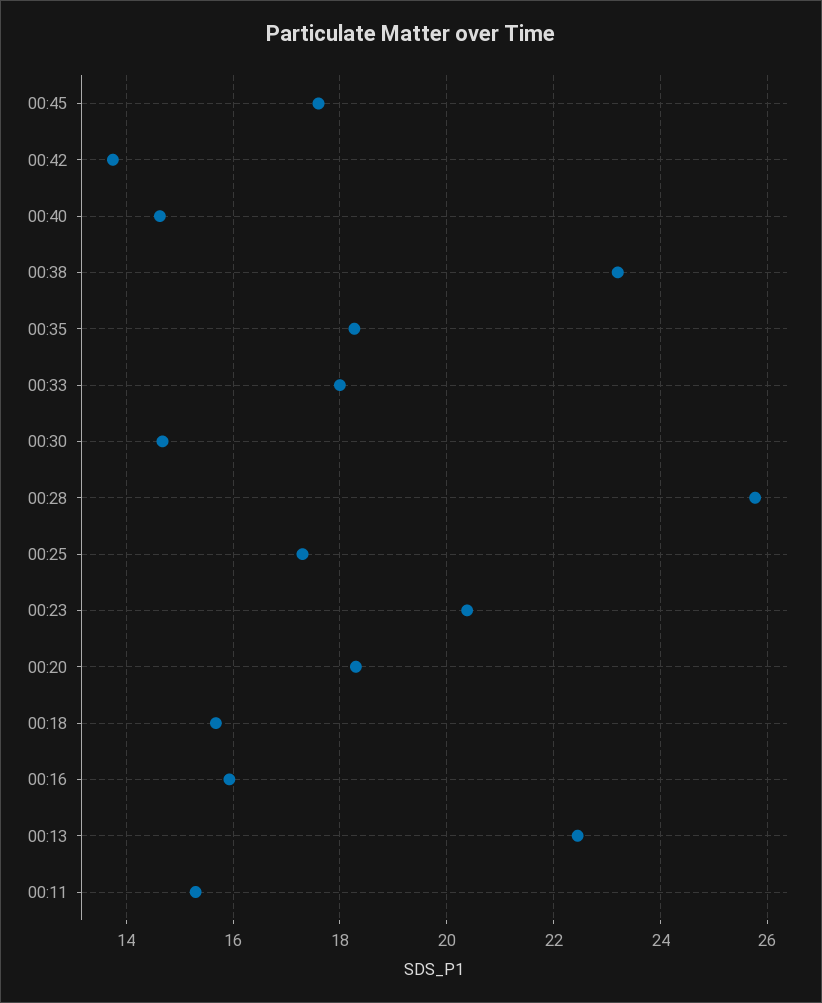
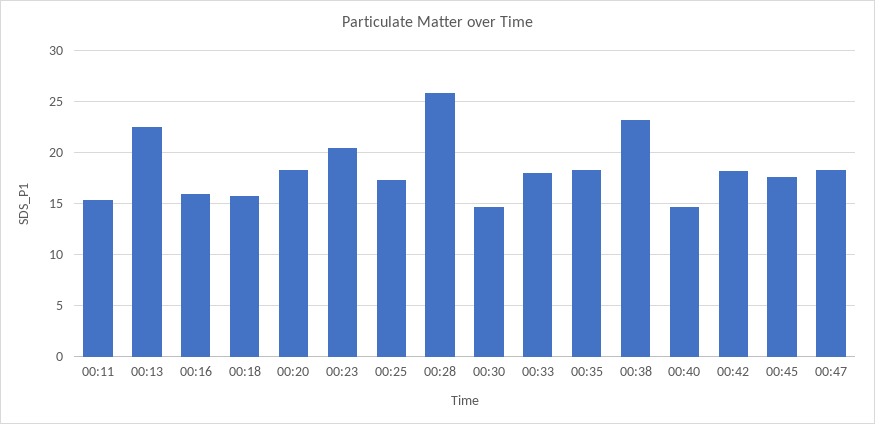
00:42: 13.8 -> 18
00:47: none -> 18

